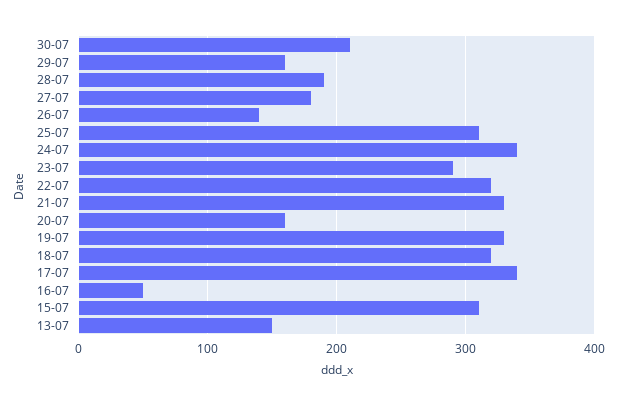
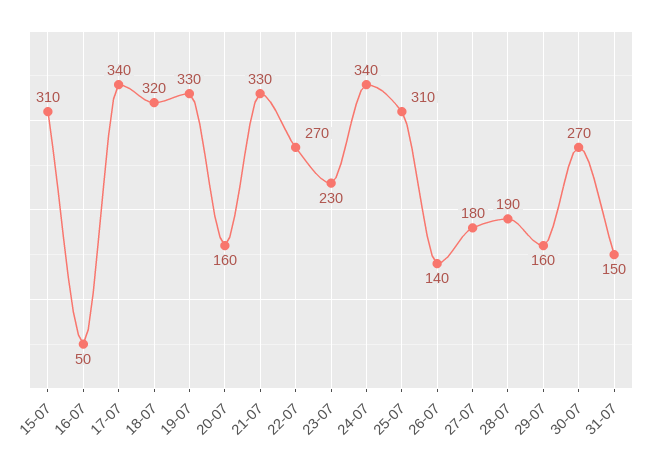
30-07: 210 -> 270
23-07: 290 -> 230
22-07: 320 -> 270
13-07: 150 -> none
31-07: none -> 150

